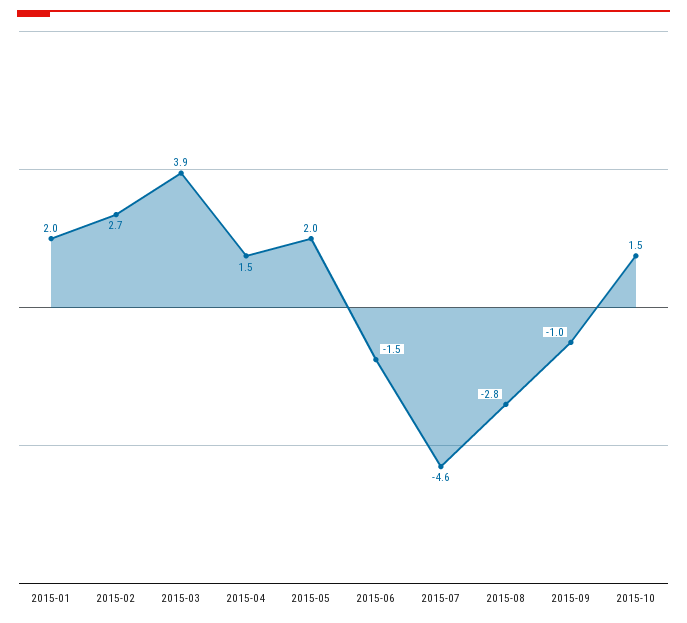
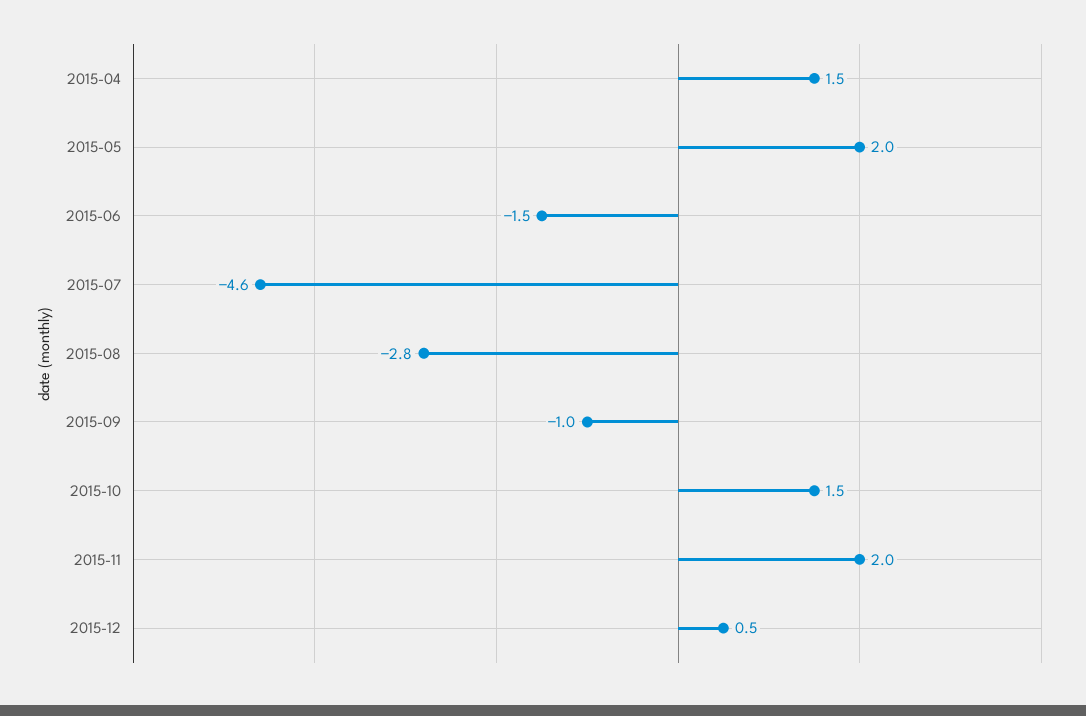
2015-01: 2 -> none
2015-02: 2.7 -> none
2015-03: 3.9 -> none
2015-11: none -> 2
2015-12: none -> 0.5

